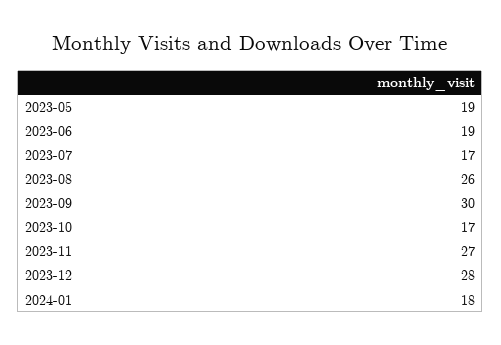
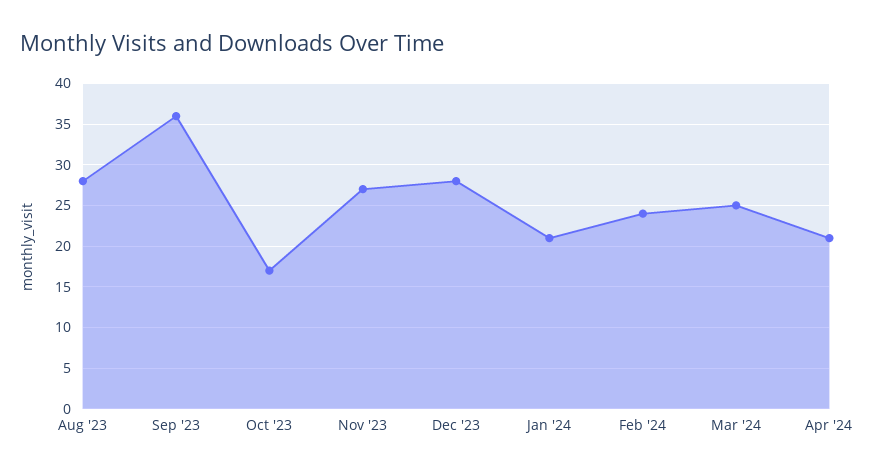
2023-05: 19 -> none
2023-06: 19 -> none
2023-07: 17 -> none
2023-08: 26 -> 28
2023-09: 30 -> 36
2024-01: 18 -> 21
Feb '24: none -> 24
Mar '24: none -> 25
Apr '24: none -> 21

